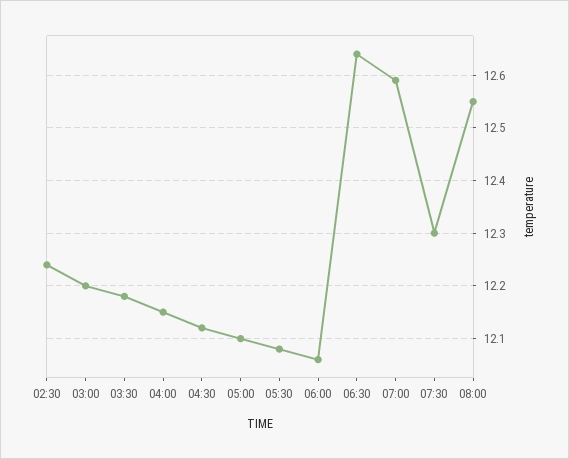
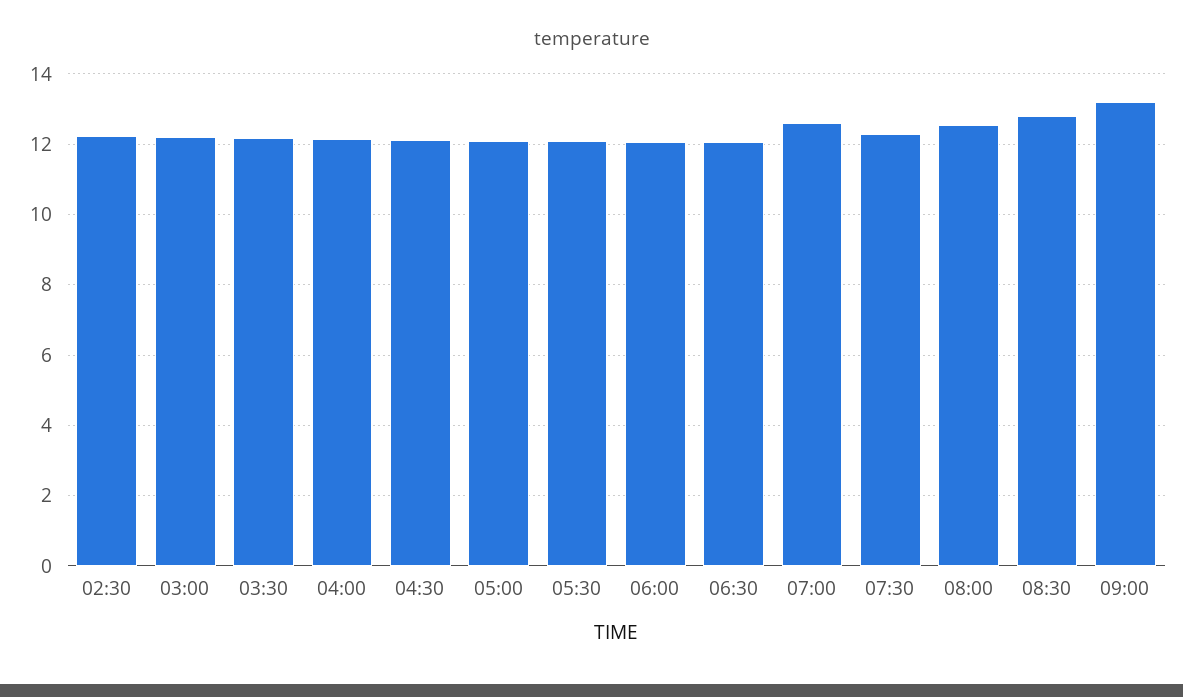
06:30: 12.65 -> 12
08:30: none -> 12.8
09:00: none -> 13.2

